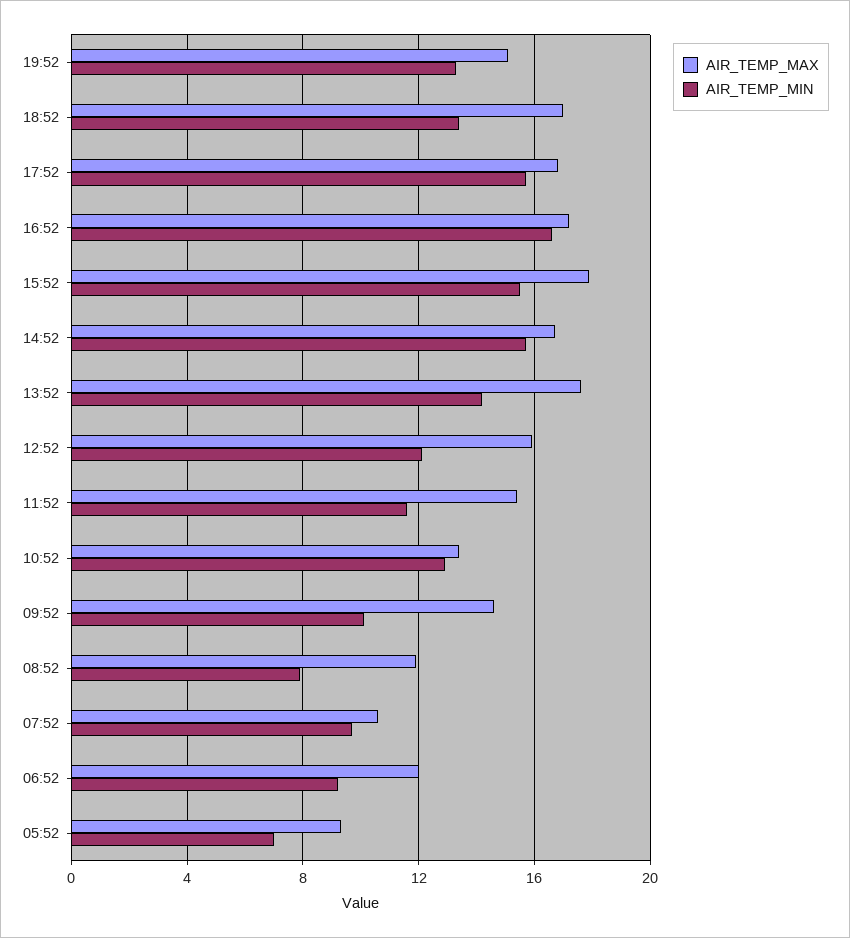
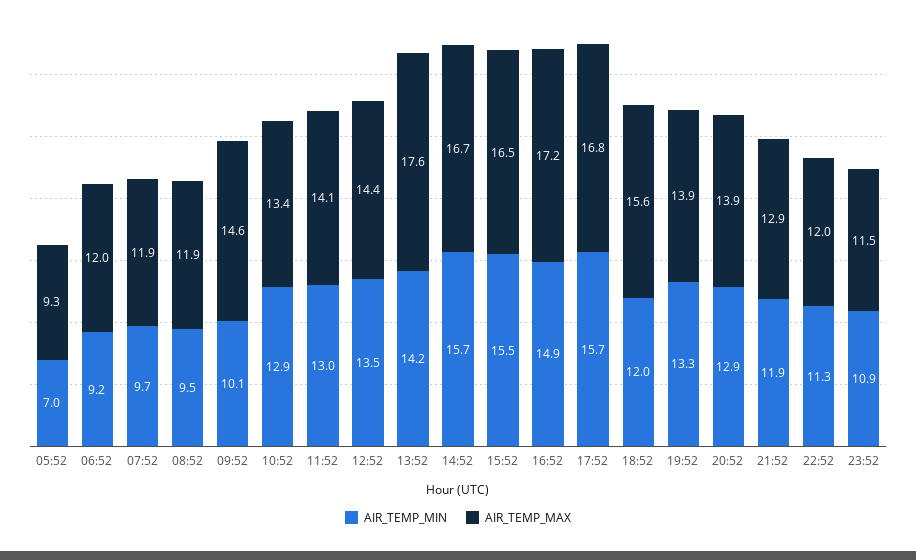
AIR_TEMP_MAX, 19:52: 15 -> 13.9
AIR_TEMP_MAX, 18:52: 17 -> 15.6
AIR_TEMP_MIN, 18:52: 13.5 -> 12
AIR_TEMP_MIN, 16:52: 16.5 -> 14.9
AIR_TEMP_MAX, 15:52: 18 -> 16.5
AIR_TEMP_MAX, 12:52: 16 -> 14.4
AIR_TEMP_MIN, 12:52: 12 -> 13.5
AIR_TEMP_MAX, 11:52: 15.5 -> 14.1
AIR_TEMP_MIN, 11:52: 11.5 -> 13
AIR_TEMP_MIN, 08:52: 8 -> 9.5
AIR_TEMP_MAX, 07:52: 10.5 -> 11.9
AIR_TEMP_MIN, 20:52: none -> 12.9
AIR_TEMP_MAX, 20:52: none -> 13.9
AIR_TEMP_MIN, 21:52: none -> 11.9
AIR_TEMP_MAX, 21:52: none -> 12.9
AIR_TEMP_MIN, 22:52: none -> 11.3
AIR_TEMP_MAX, 22:52: none -> 12
AIR_TEMP_MIN, 23:52: none -> 10.9
AIR_TEMP_MAX, 23:52: none -> 11.5

